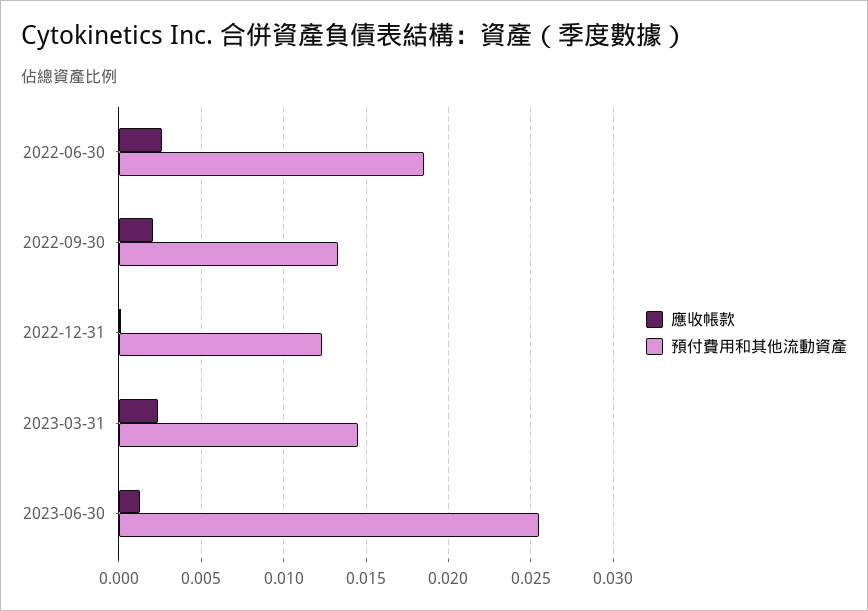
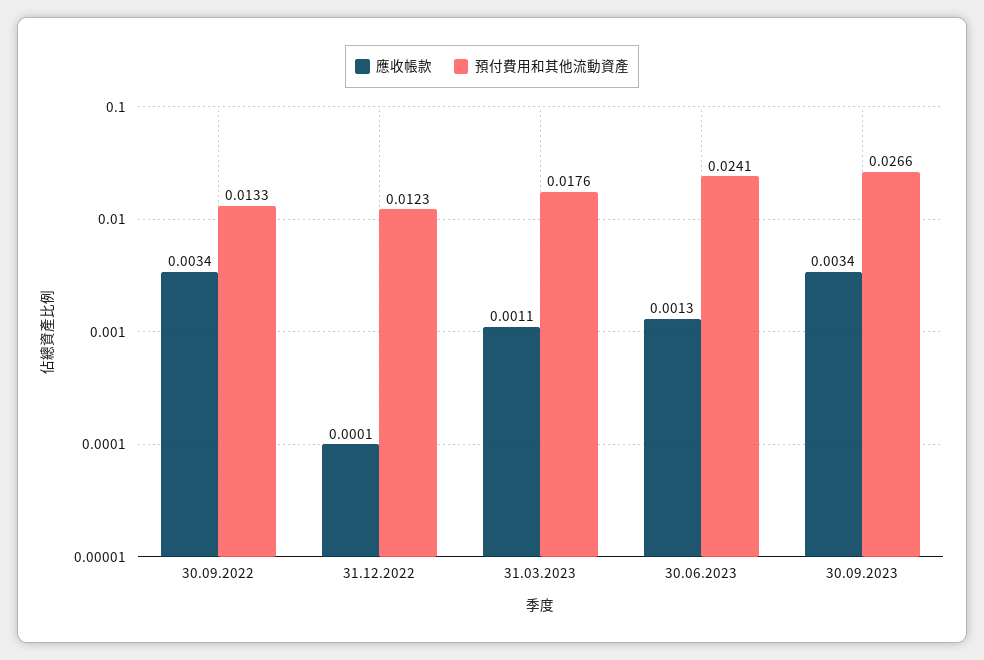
應收帳款, 2022-06-30: 0.0025 -> none
預付費用和其他流動資產, 2022-06-30: 0.0185 -> none
應收帳款, 2022-09-30: 0.002 -> 0.0034
應收帳款, 2023-03-31: 0.0025 -> 0.0011
預付費用和其他流動資產, 2023-03-31: 0.0145 -> 0.0176
預付費用和其他流動資產, 2023-06-30: 0.0255 -> 0.0241
應收帳款, 30.09.2023: none -> 0.0034
預付費用和其他流動資產, 30.09.2023: none -> 0.0266

